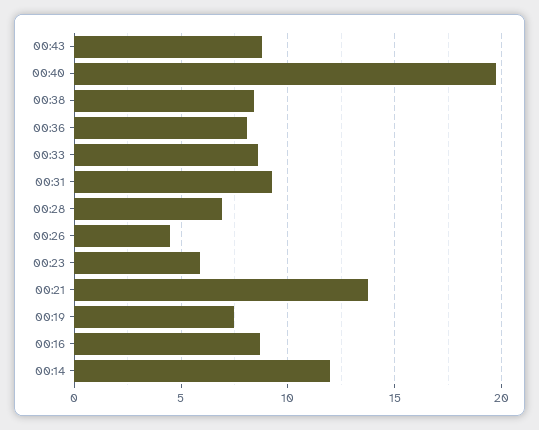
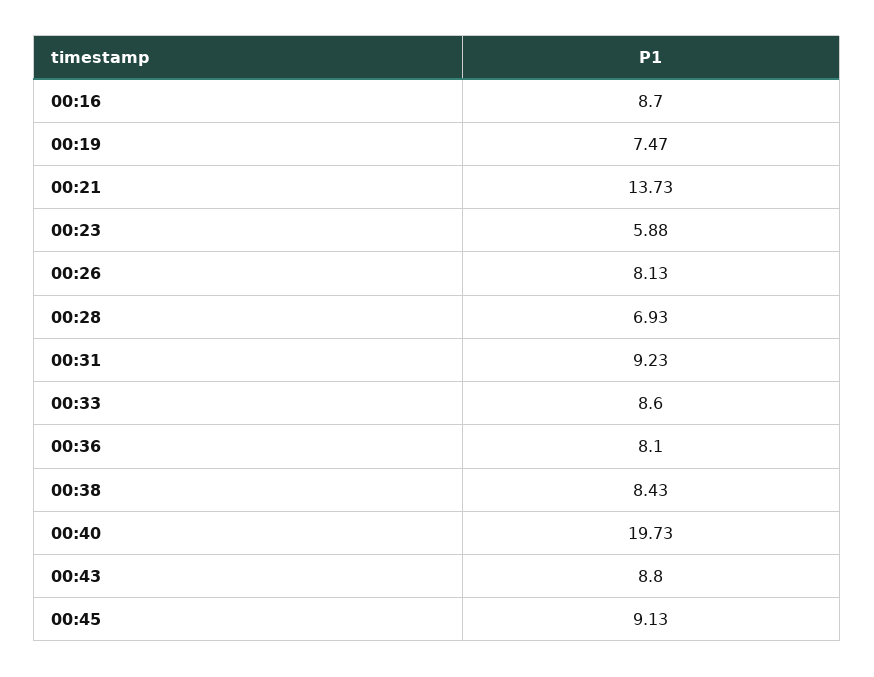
00:26: 4.5 -> 8.13
00:14: 12 -> none
00:45: none -> 9.13

